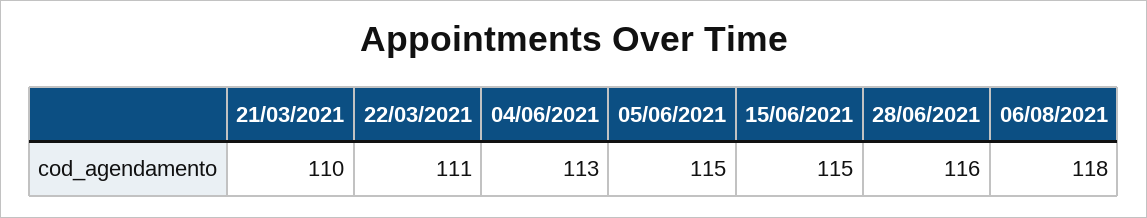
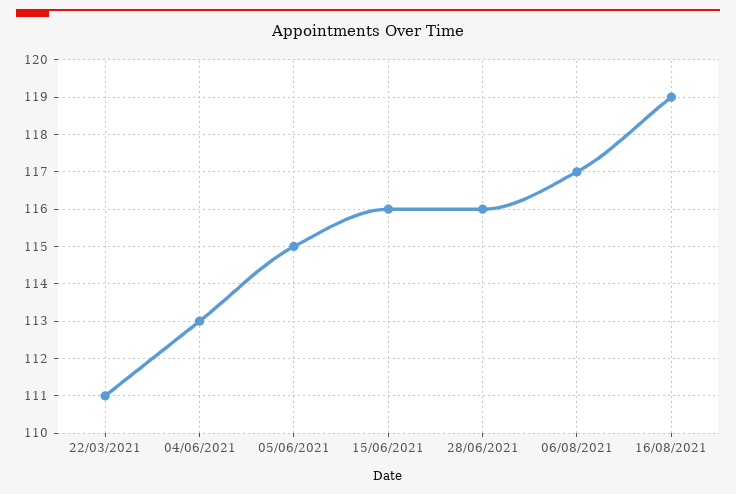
21/03/2021: 110 -> none
15/06/2021: 115 -> 116
06/08/2021: 118 -> 117
16/08/2021: none -> 119

